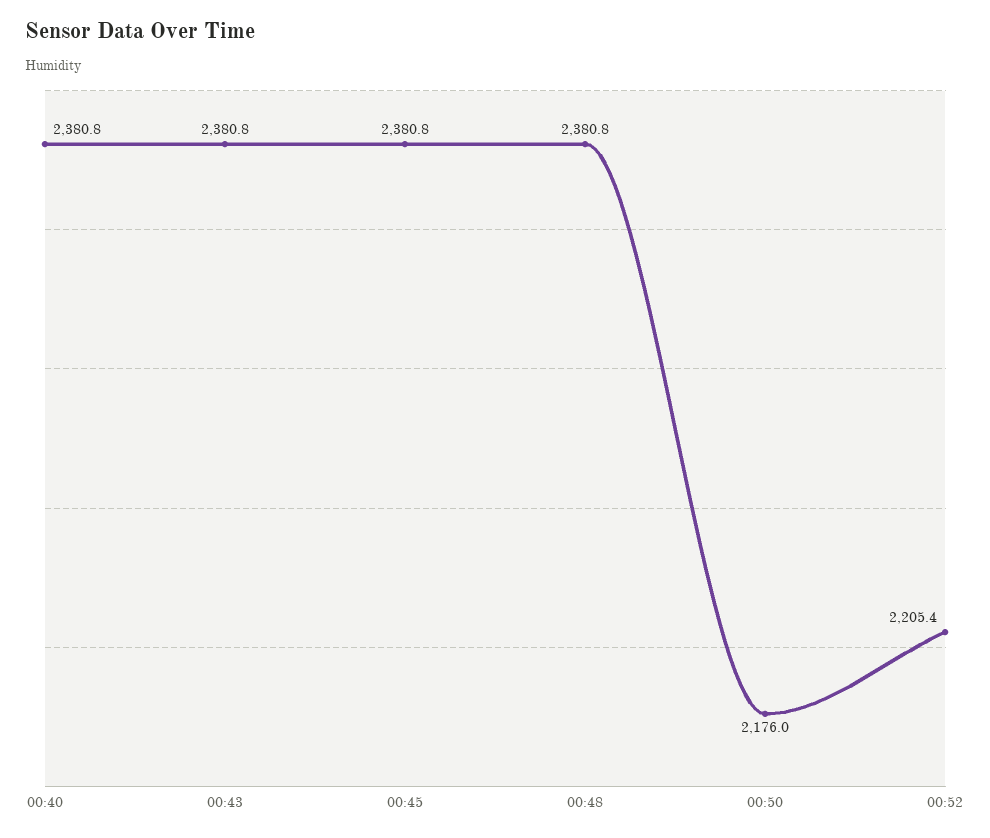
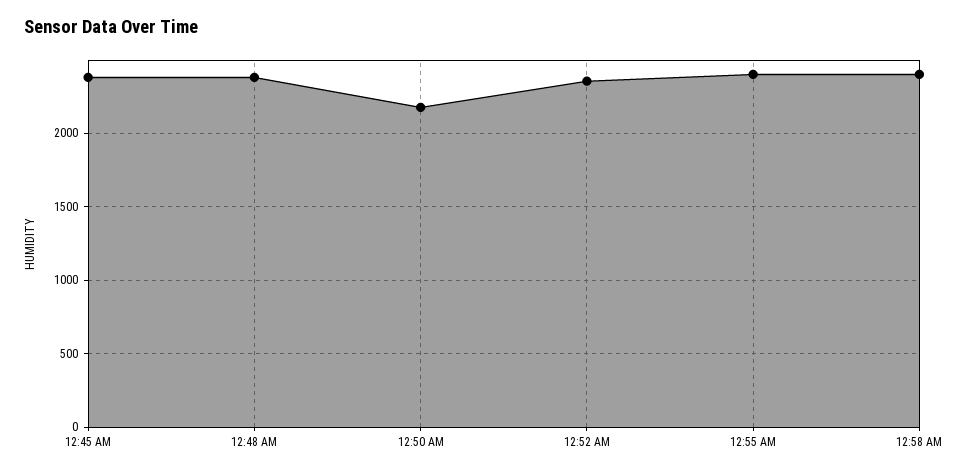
00:40: 2380.8 -> none
00:43: 2380.8 -> none
00:52: 2205.4 -> 2350
12:55 AM: none -> 2400
12:58 AM: none -> 2400

